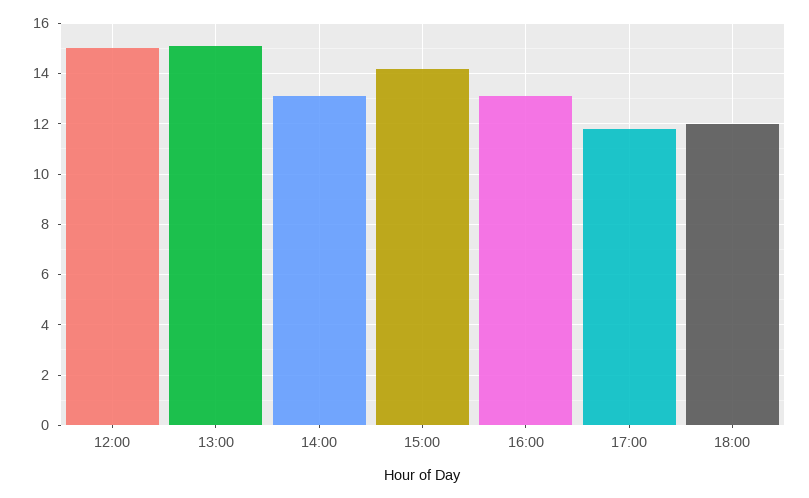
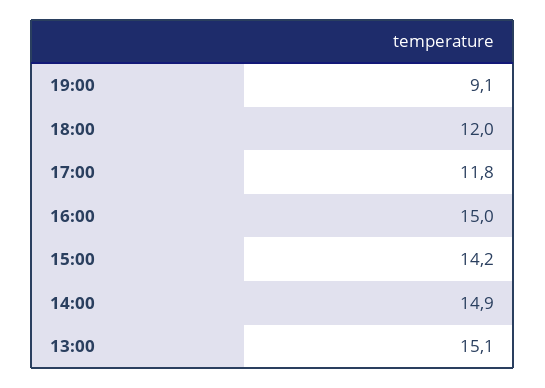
12:00: 15 -> none
14:00: 13 -> 14.9
16:00: 13 -> 15
19:00: none -> 9.1

